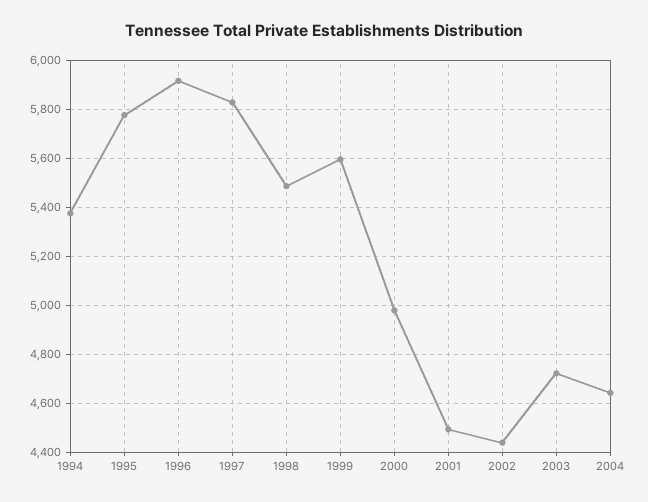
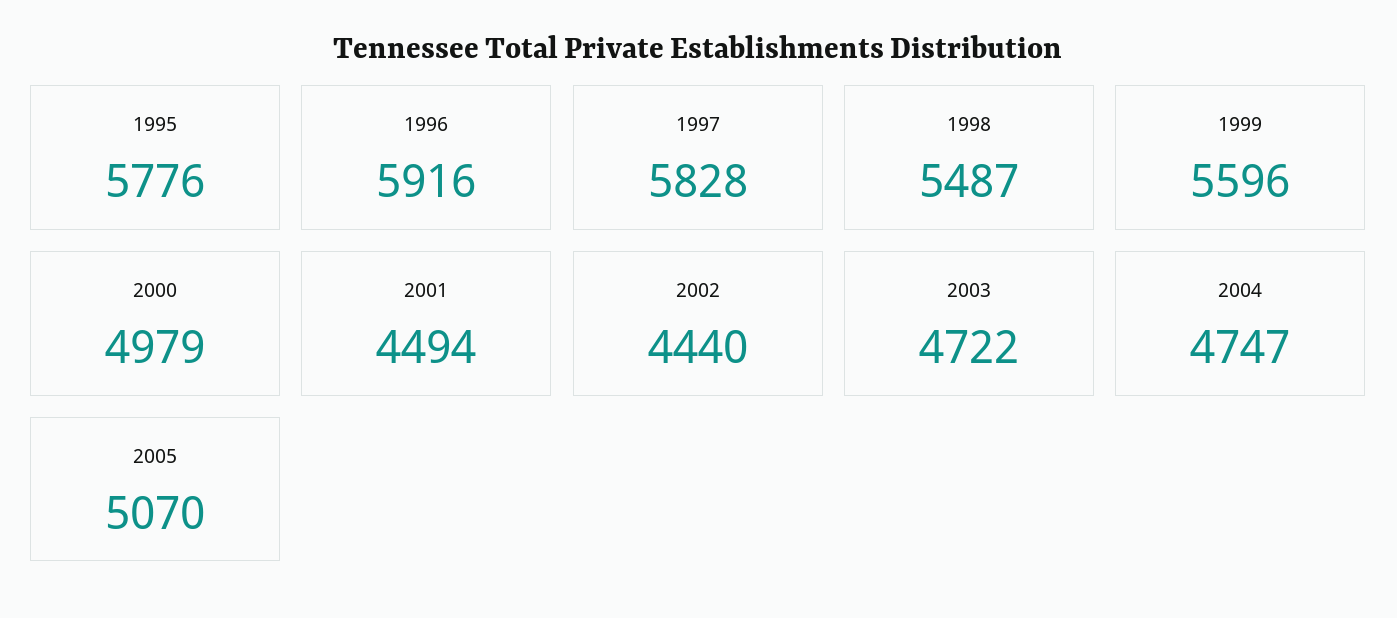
1994: 5375 -> none
2004: 4650 -> 4747
2005: none -> 5070

